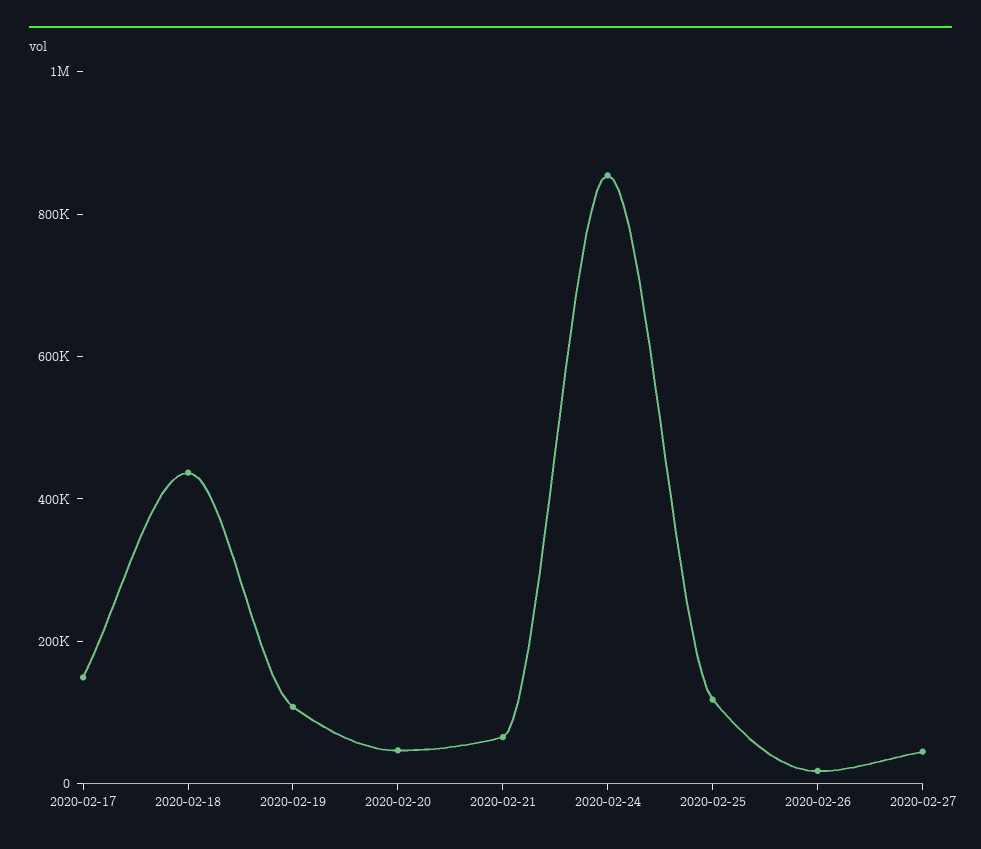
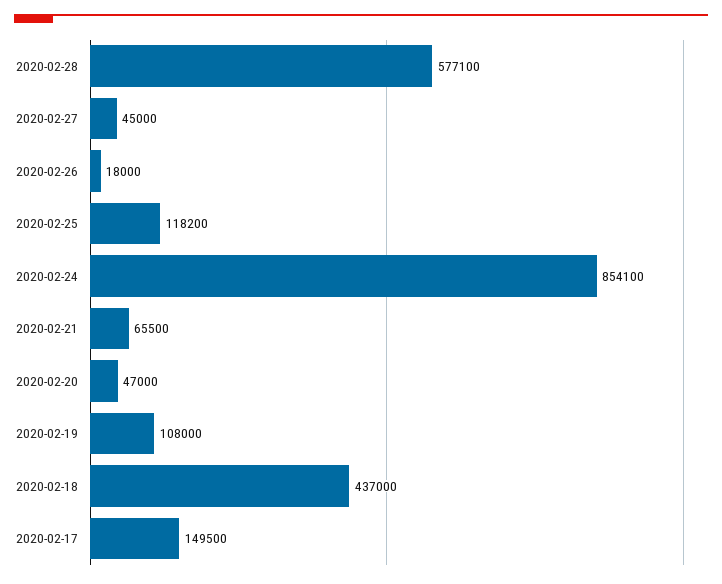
2020-02-28: none -> 577100

